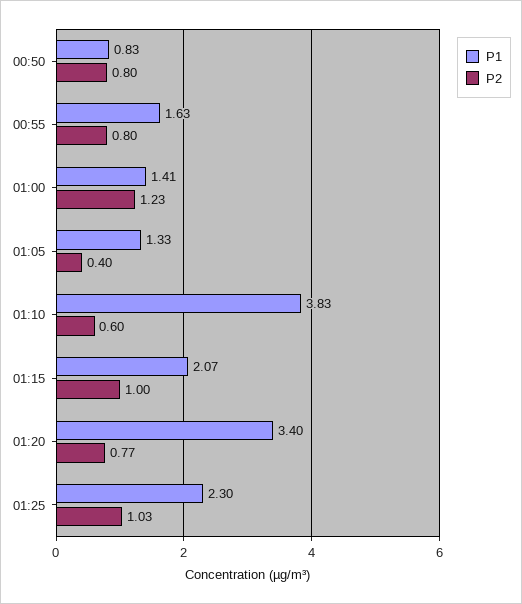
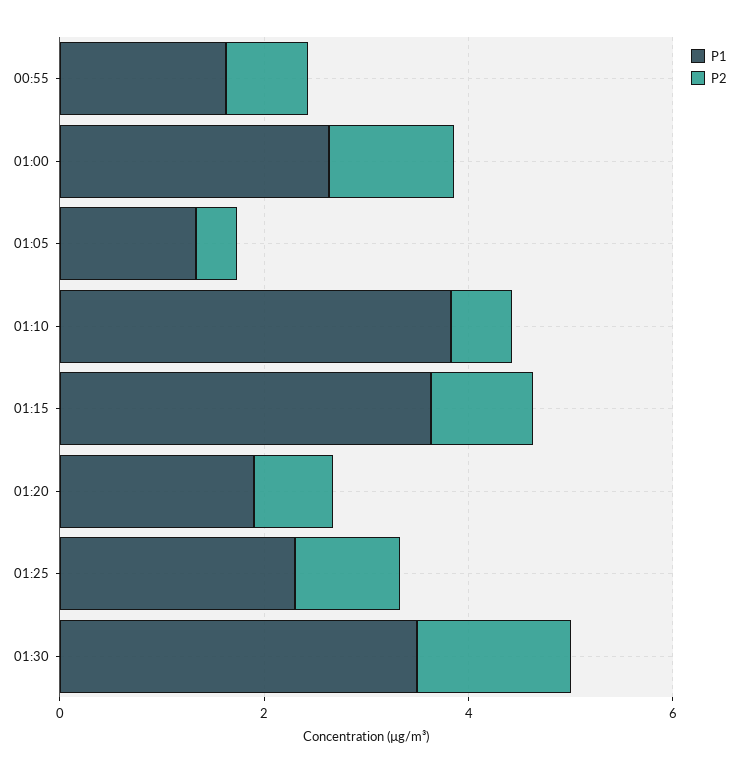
P1, 00:50: 0.83 -> none
P2, 00:50: 0.8 -> none
P1, 01:00: 1.41 -> 2.5
P1, 01:15: 2.07 -> 3.5
P1, 01:20: 3.4 -> 2
P1, 01:30: none -> 3.5
P2, 01:30: none -> 1.5

